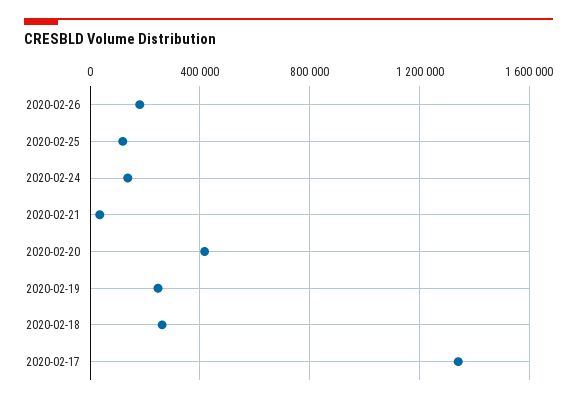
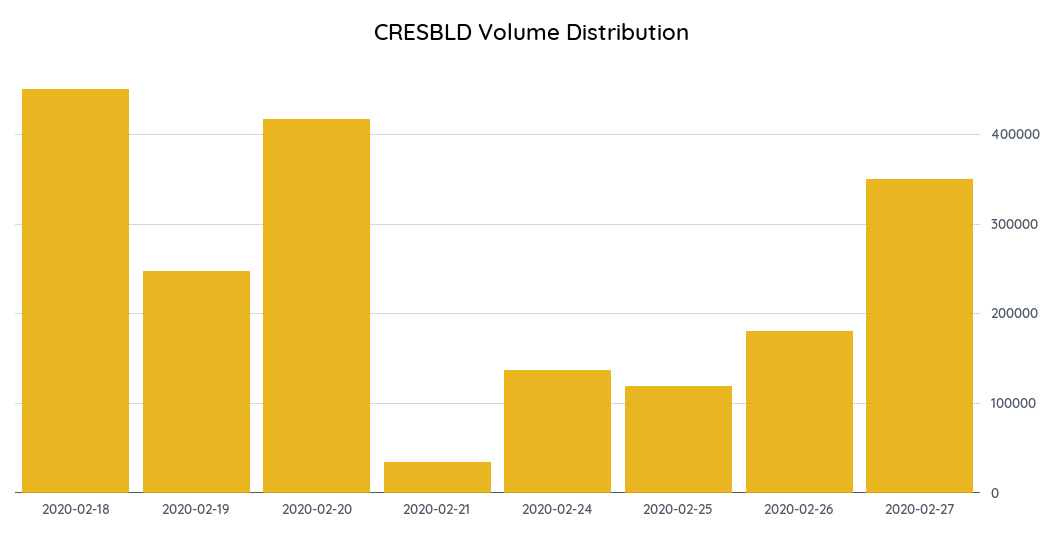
2020-02-18: 250000 -> 450000
2020-02-17: 1350000 -> none
2020-02-27: none -> 350000

